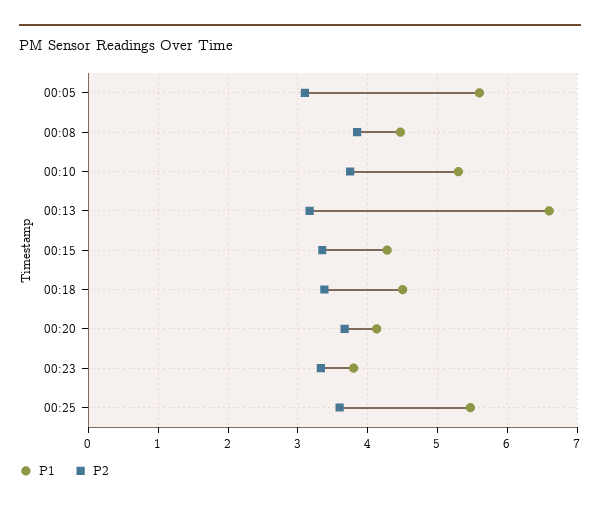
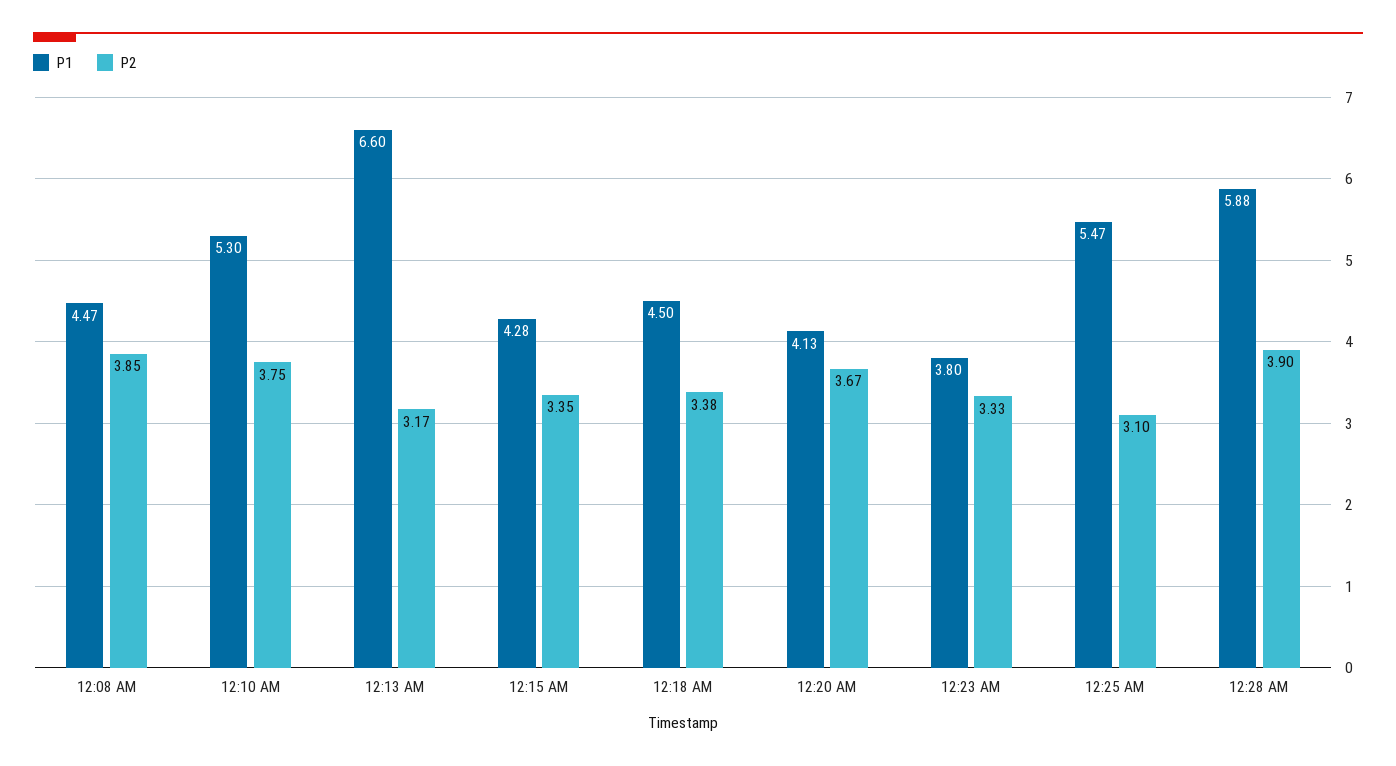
P1, 00:05: 5.6 -> none
P2, 00:05: 3.1 -> none
P2, 00:25: 3.6 -> 3.1
P1, 12:28 AM: none -> 5.88
P2, 12:28 AM: none -> 3.9

